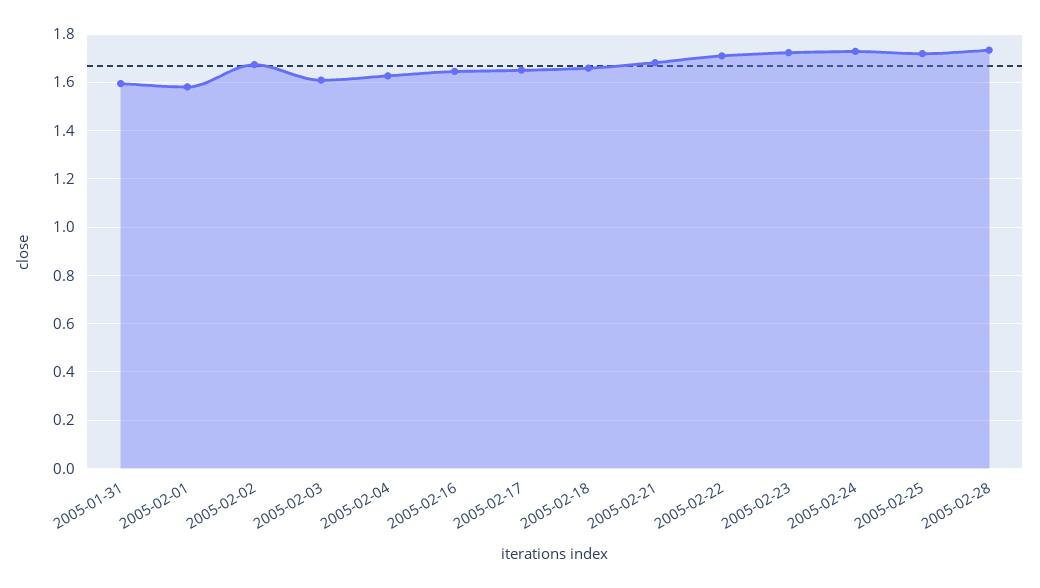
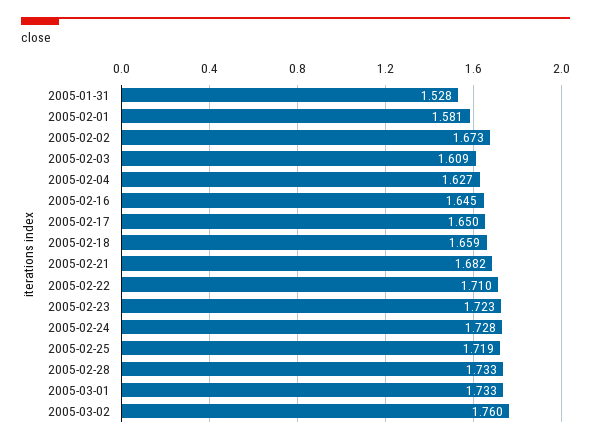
2005-01-31: 1.6 -> 1.528
2005-03-01: none -> 1.733
2005-03-02: none -> 1.76

